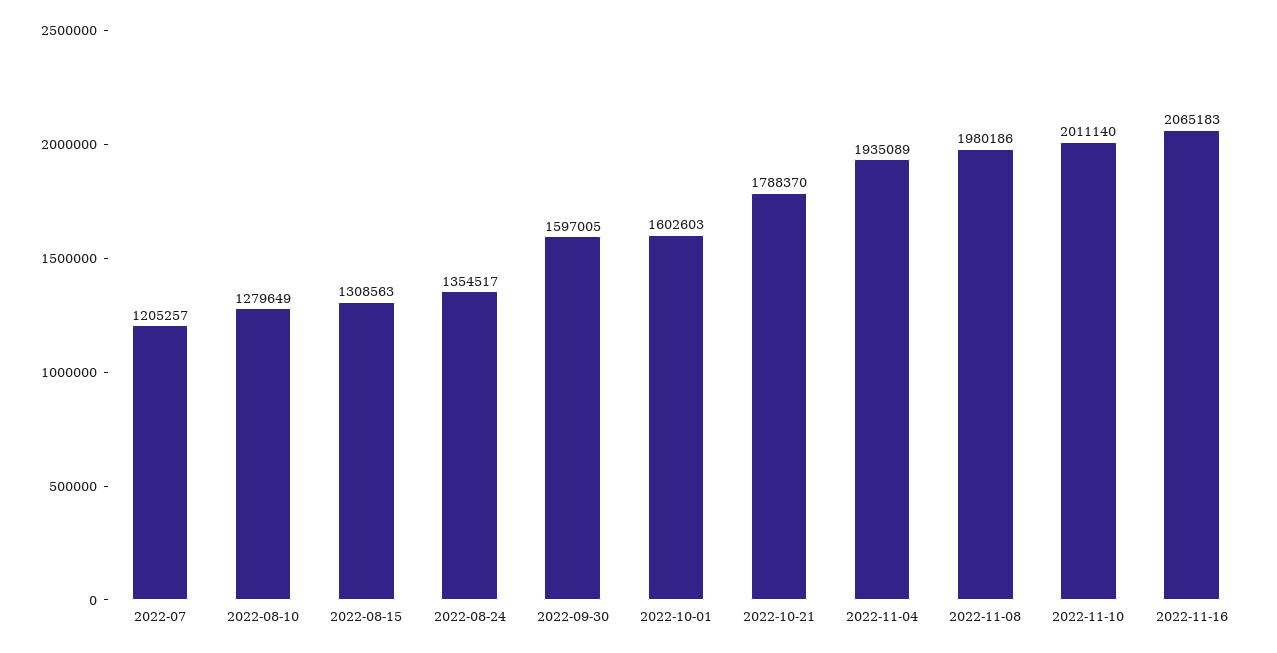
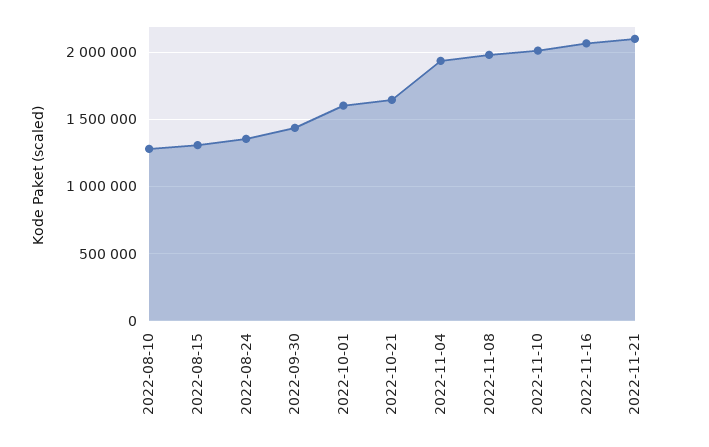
2022-07: 1205257 -> none
2022-09-30: 1597005 -> 1450000
2022-10-21: 1788370 -> 1650000
2022-11-21: none -> 2100000

